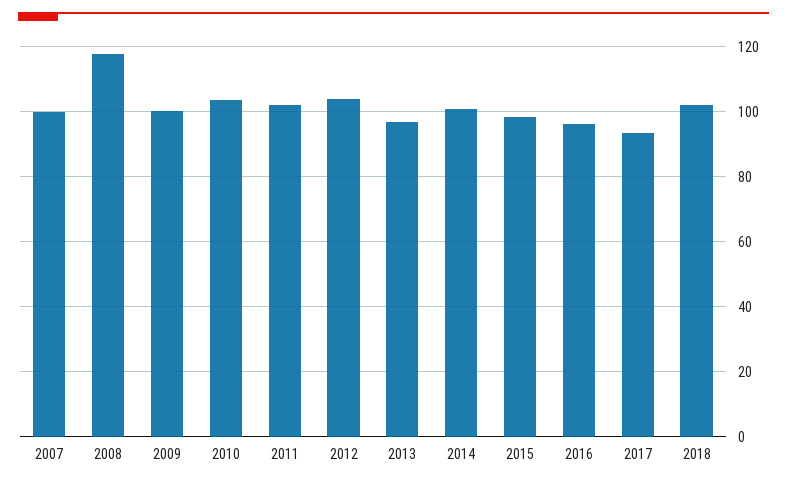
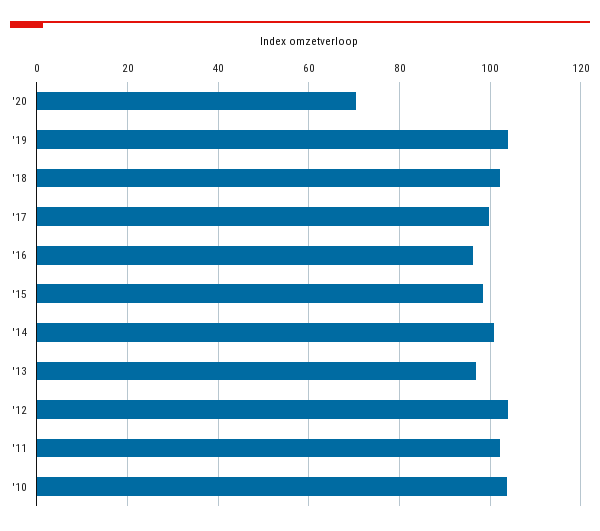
2007: 100 -> none
2008: 118 -> none
2009: 100 -> none
2017: 94 -> 100
'20: none -> 70
'19: none -> 104

